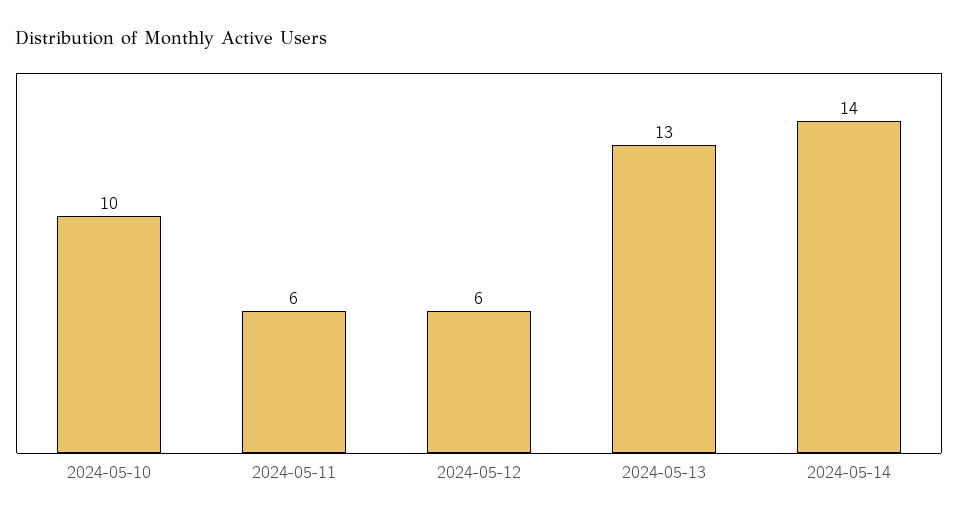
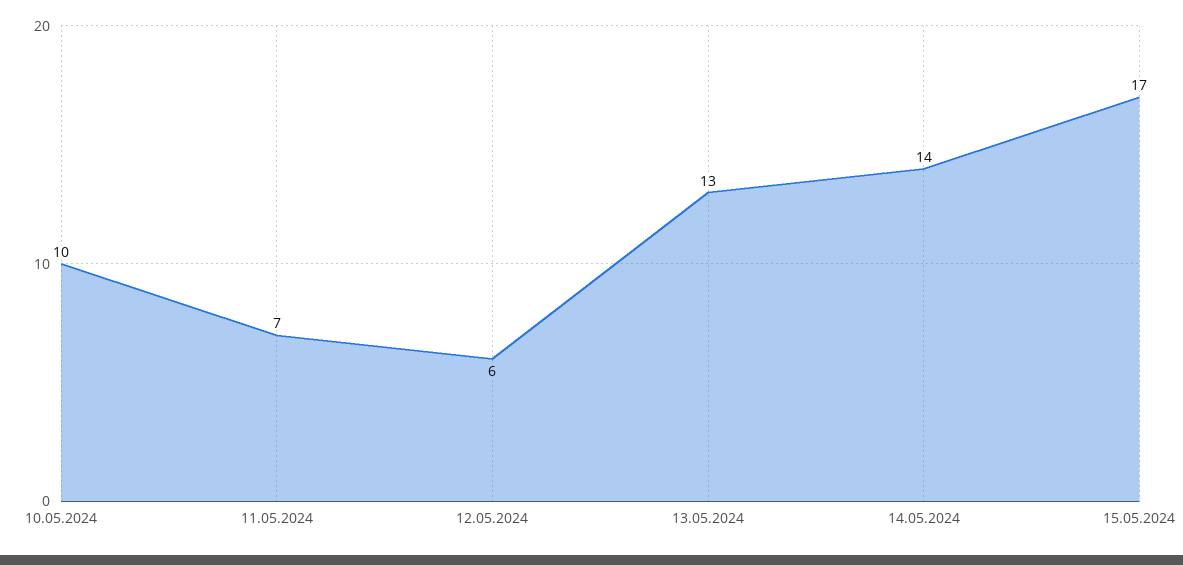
2024-05-11: 6 -> 7
15.05.2024: none -> 17

